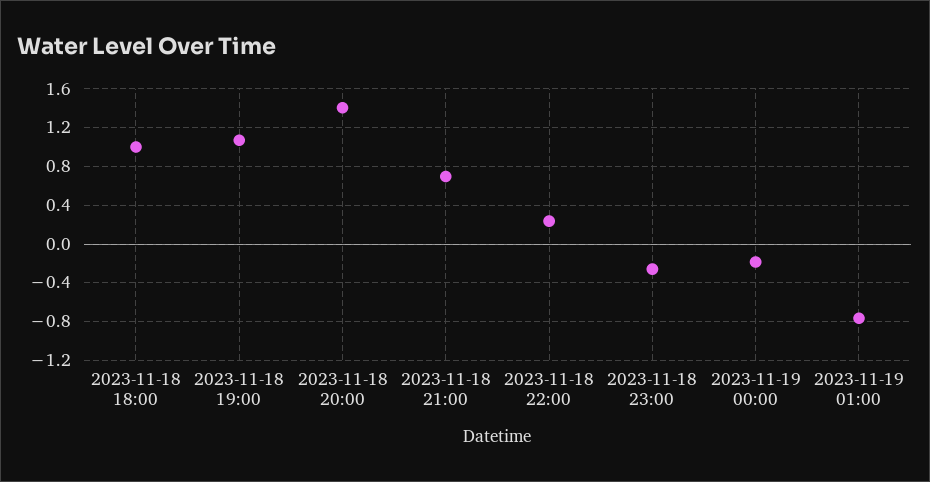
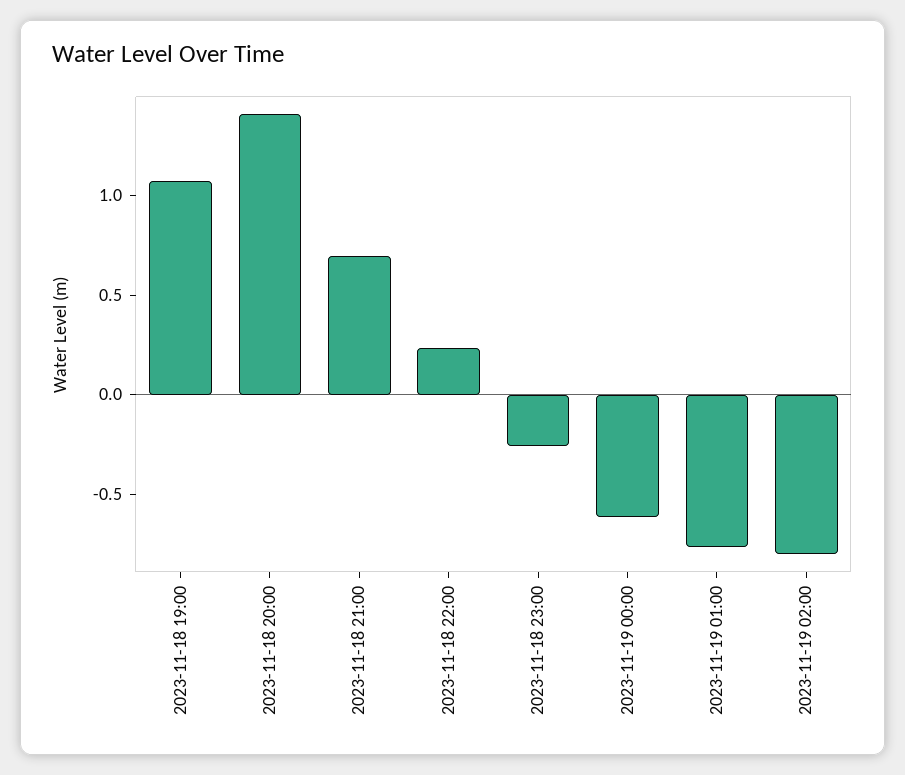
2023-11-18 18:00: 1 -> none
2023-11-19 00:00: -0.2 -> -0.6
2023-11-19 02:00: none -> -0.8

